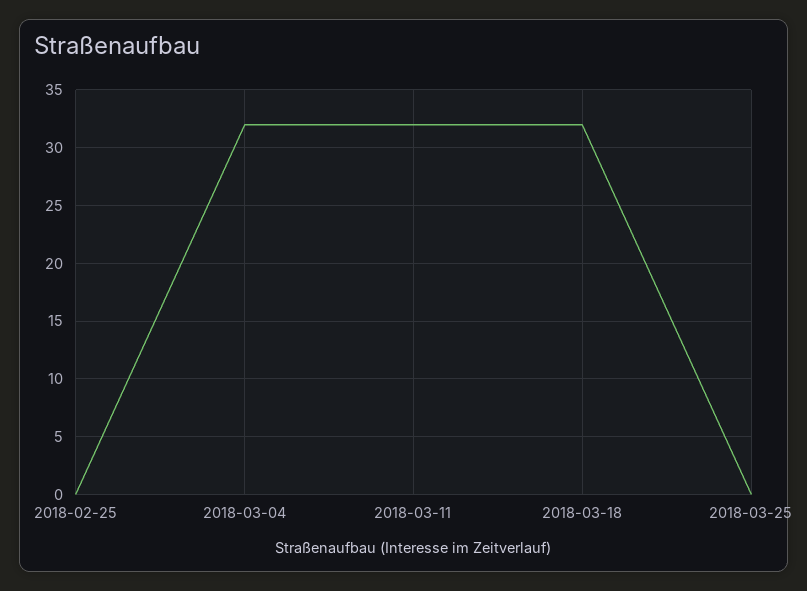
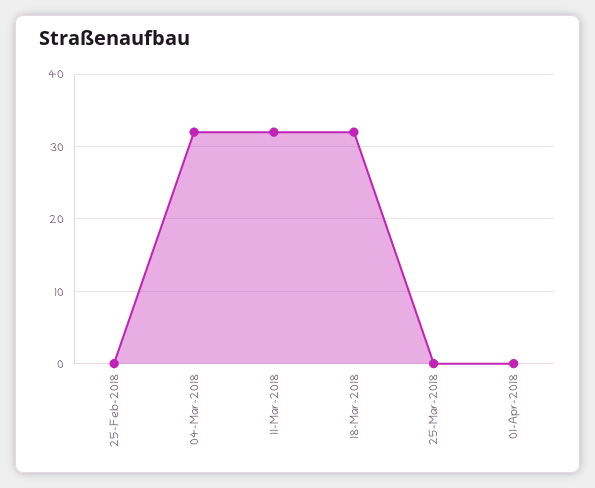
01-Apr-2018: none -> 0

